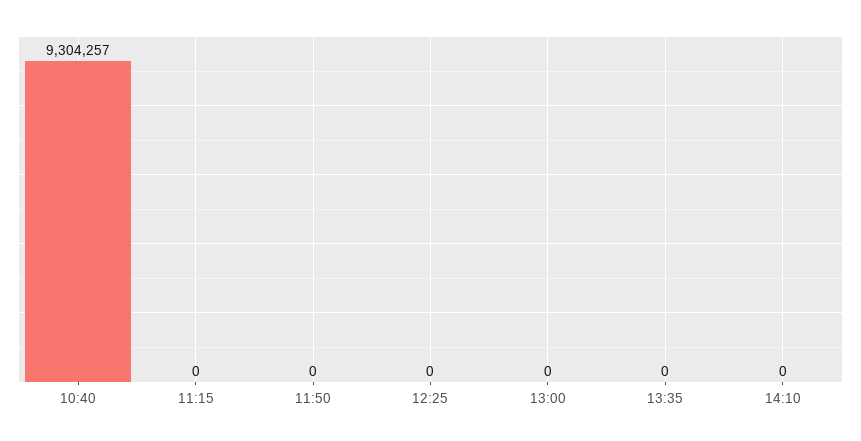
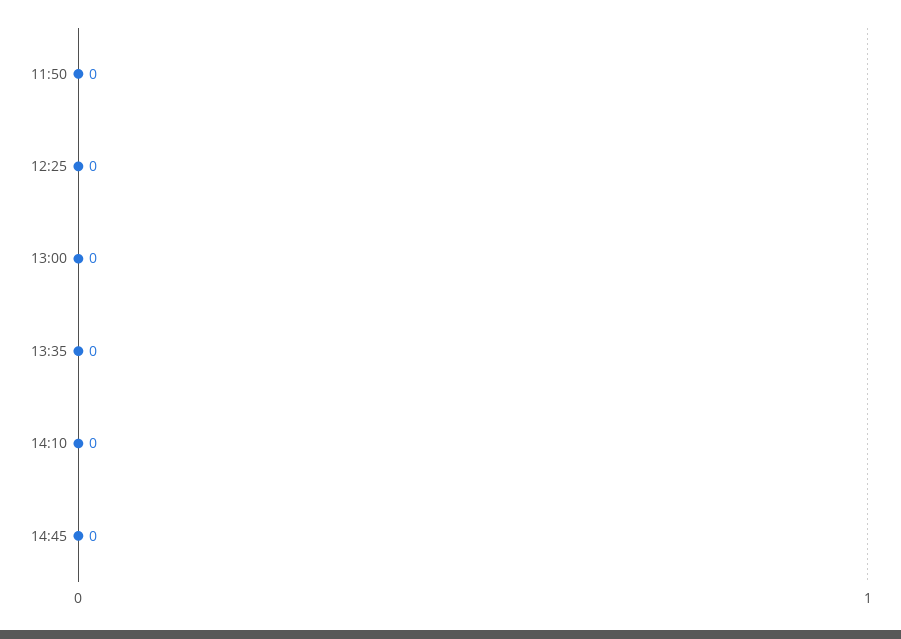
10:40: 9304257 -> none
11:15: 0 -> none
14:45: none -> 0

